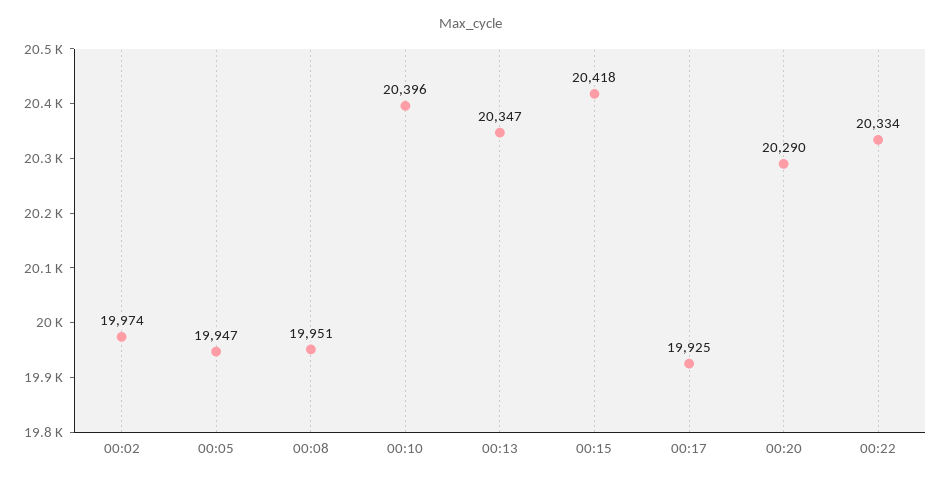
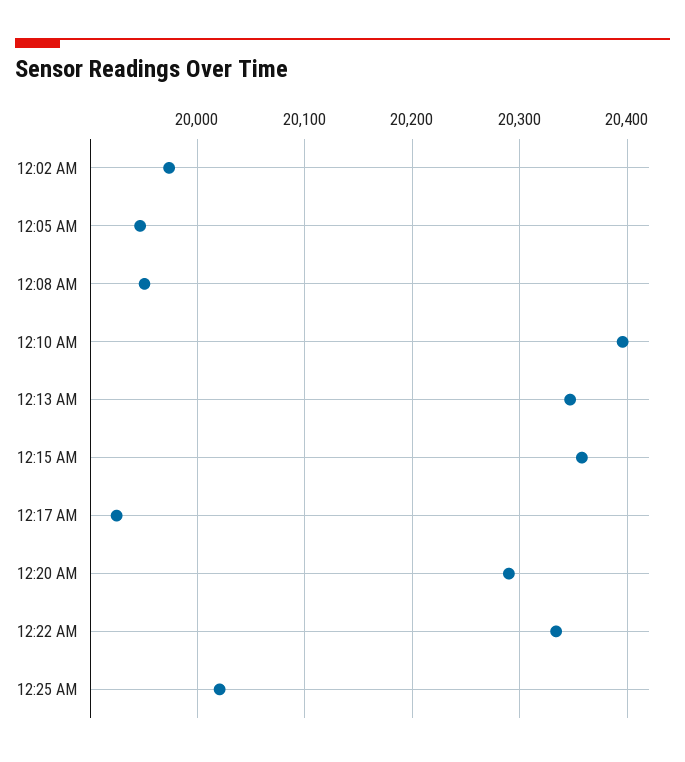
00:15: 20418 -> 20360
12:25 AM: none -> 20020

